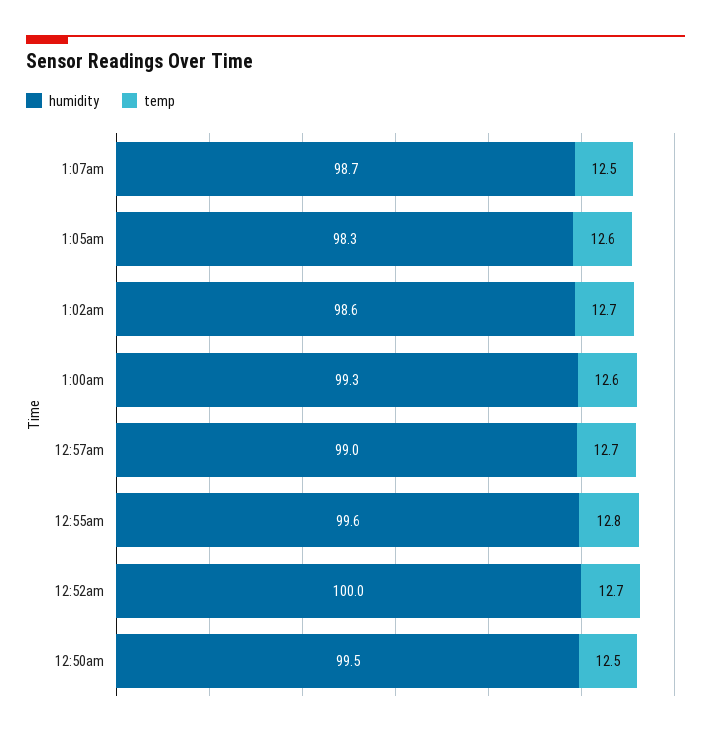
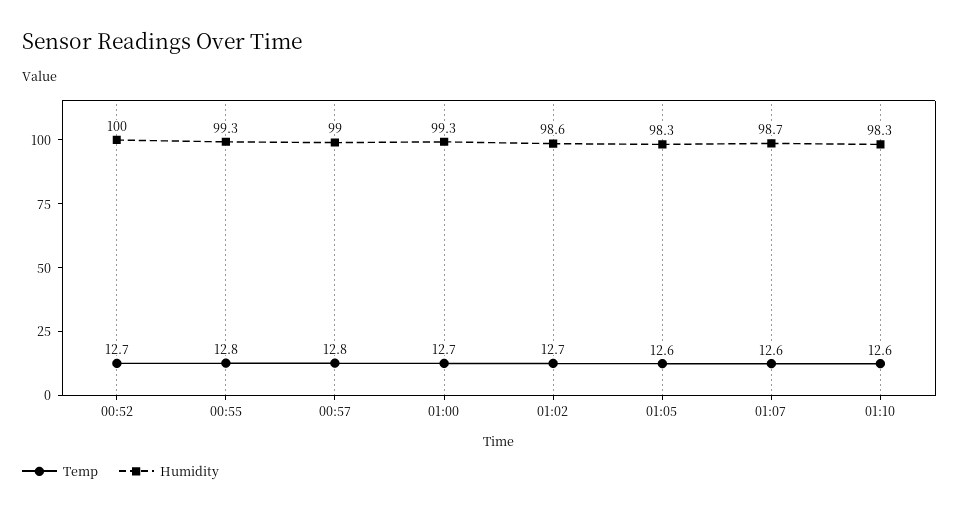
temp, 1:07am: 12.5 -> 12.6
temp, 1:00am: 12.6 -> 12.7
temp, 12:57am: 12.7 -> 12.8
humidity, 12:55am: 99.6 -> 99.3
humidity, 12:50am: 99.5 -> none
temp, 12:50am: 12.5 -> none
temp, 01:10: none -> 12.6
humidity, 01:10: none -> 98.3

